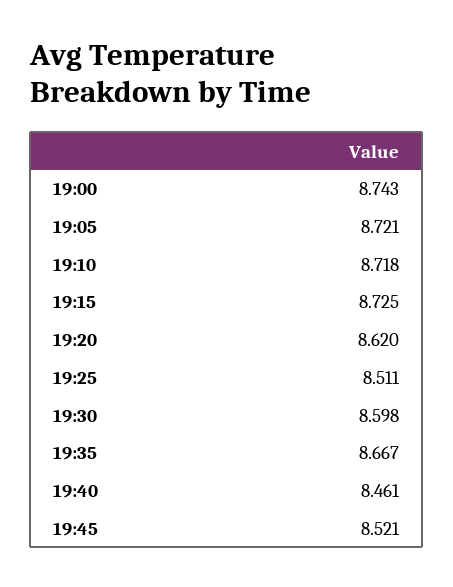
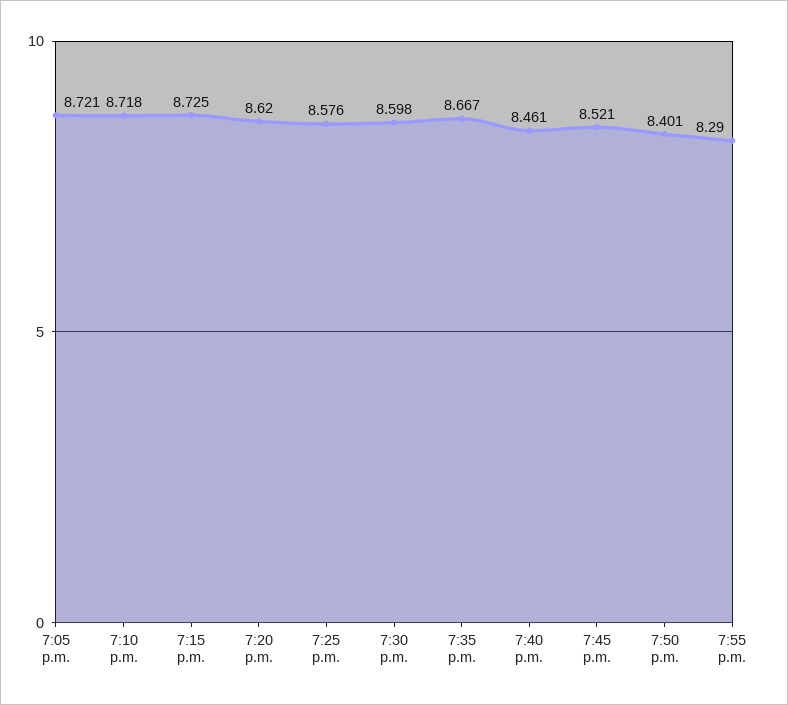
19:00: 8.743 -> none
19:25: 8.511 -> 8.576
7:50 p.m.: none -> 8.401
7:55 p.m.: none -> 8.29

